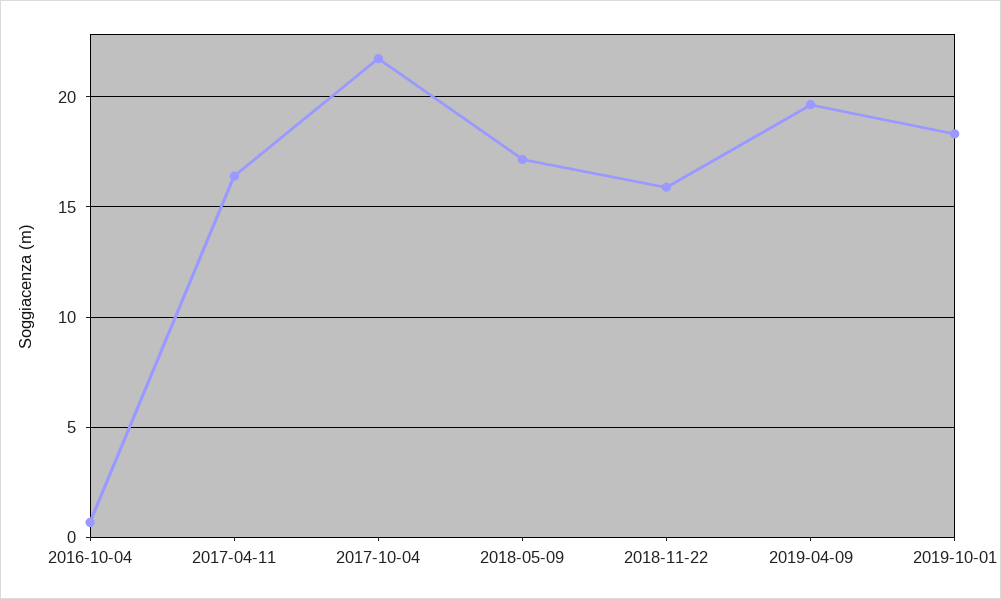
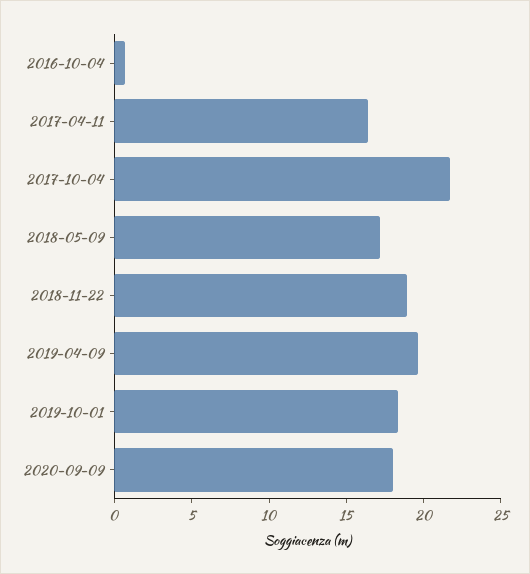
2018-11-22: 16 -> 19
2020-09-09: none -> 18

